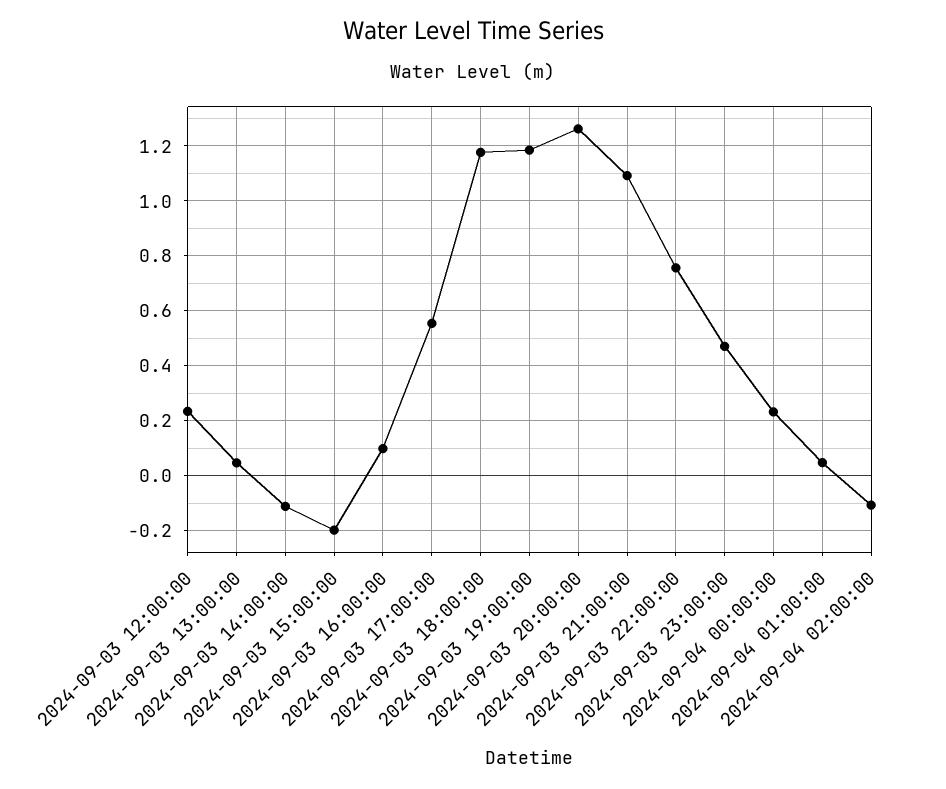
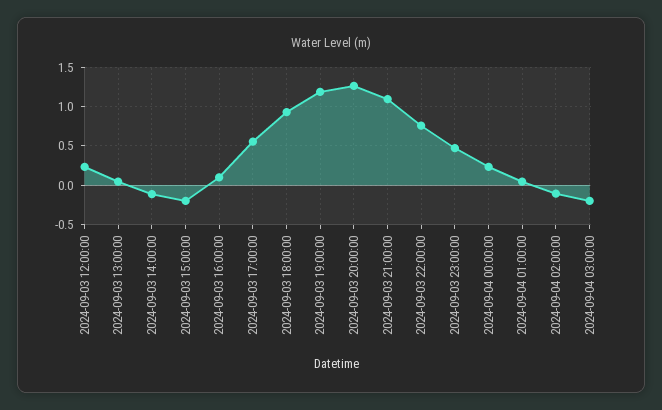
2024-09-03 18:00:00: 1.175 -> 0.9
2024-09-04 03:00:00: none -> -0.2

